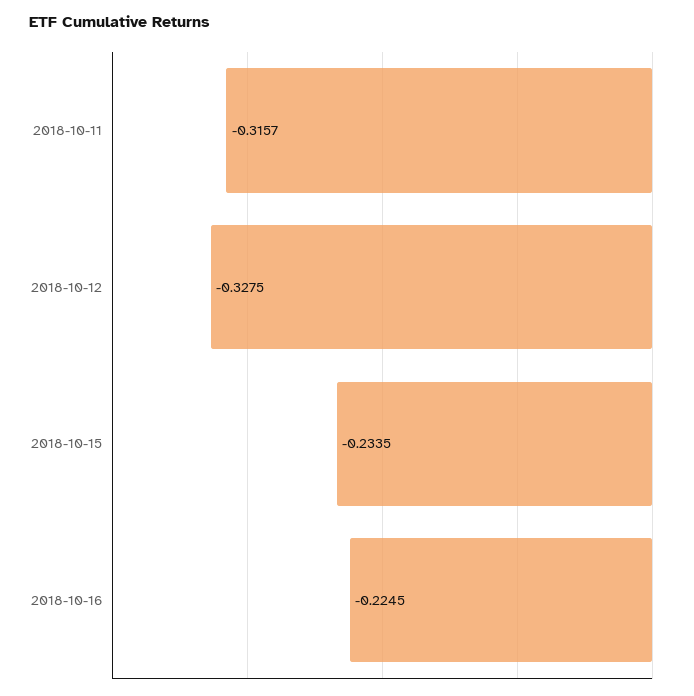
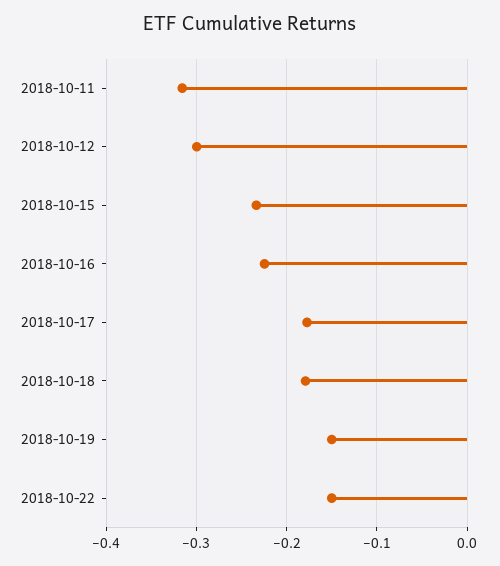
2018-10-12: -0.3275 -> -0.3
2018-10-17: none -> -0.18
2018-10-18: none -> -0.18
2018-10-19: none -> -0.15
2018-10-22: none -> -0.15

